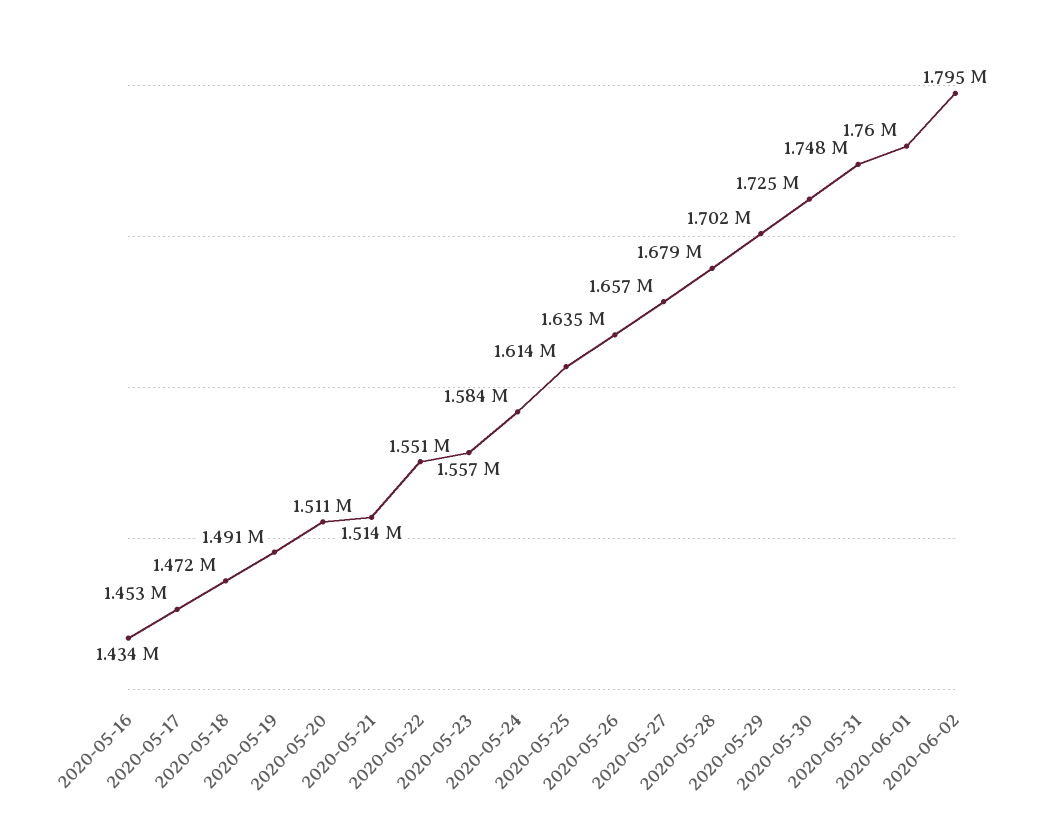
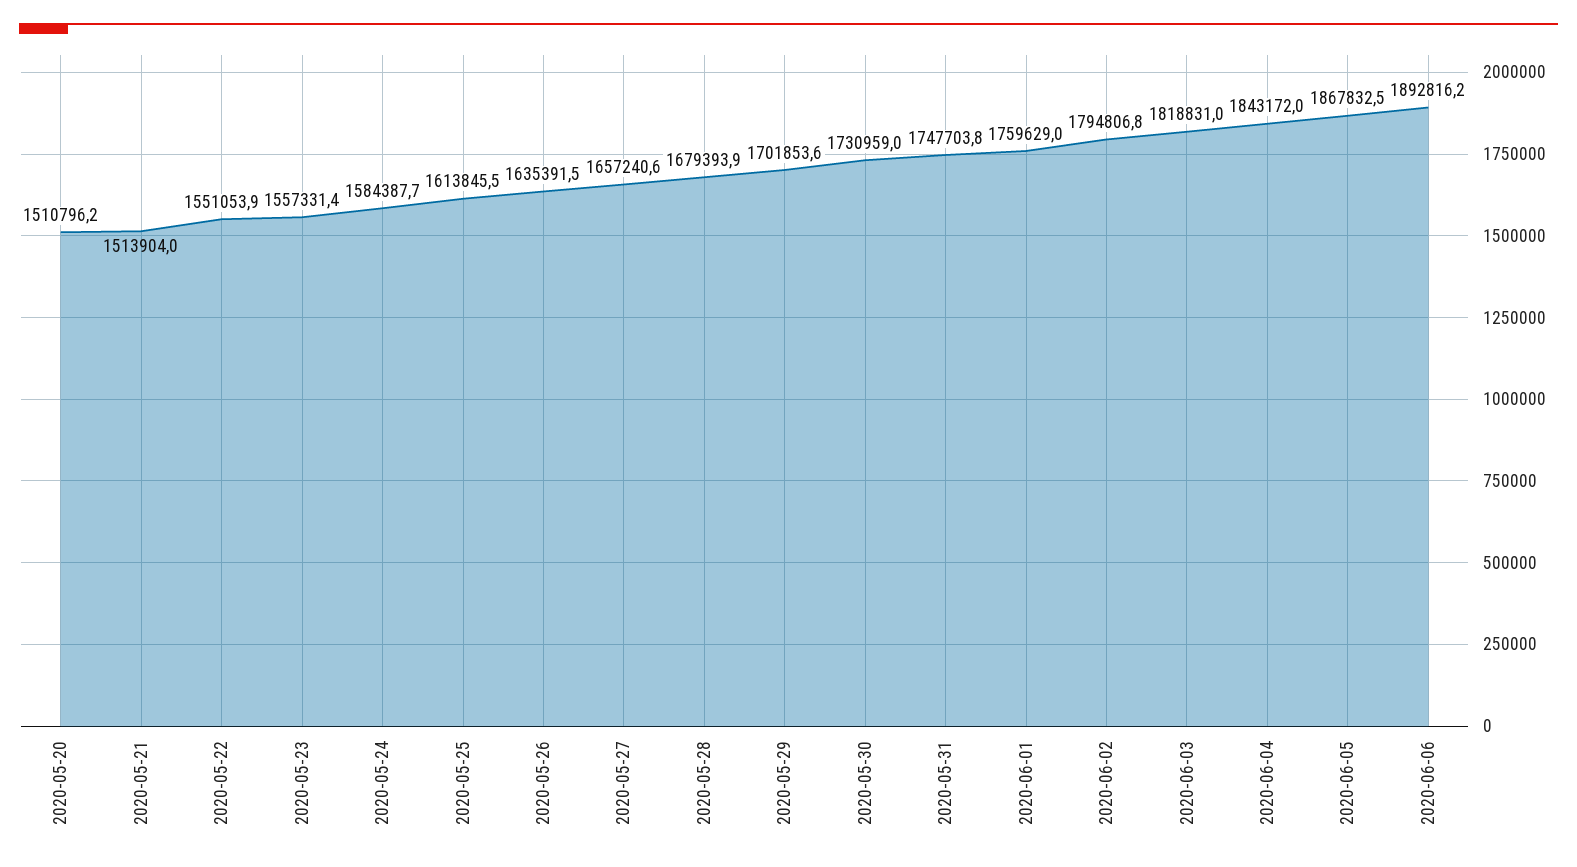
2020-05-16: 1434000 -> none
2020-05-17: 1453000 -> none
2020-05-18: 1472000 -> none
2020-05-19: 1491000 -> none
2020-05-30: 1725000 -> 1730959
2020-06-03: none -> 1818831
2020-06-04: none -> 1843172
2020-06-05: none -> 1867832.5
2020-06-06: none -> 1892816.2

